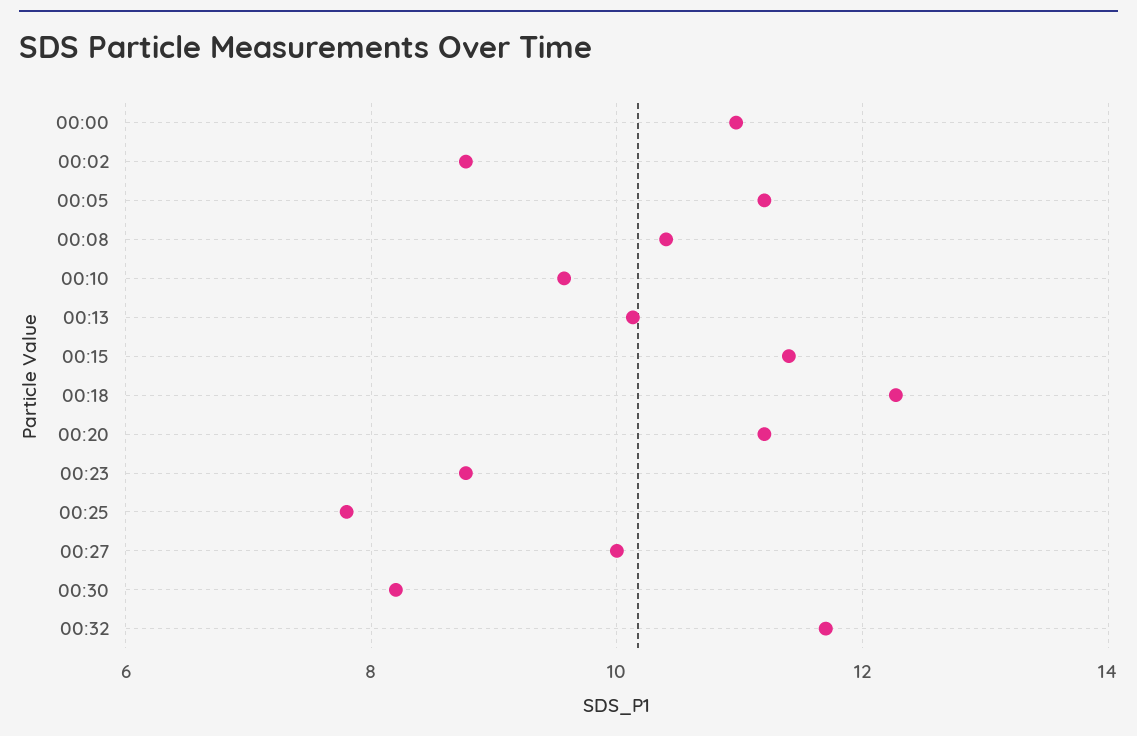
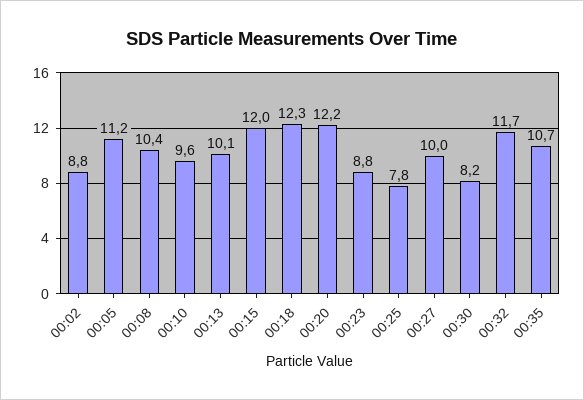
00:00: 11 -> none
00:15: 11.4 -> 12
00:20: 11.2 -> 12.2
00:35: none -> 10.7

